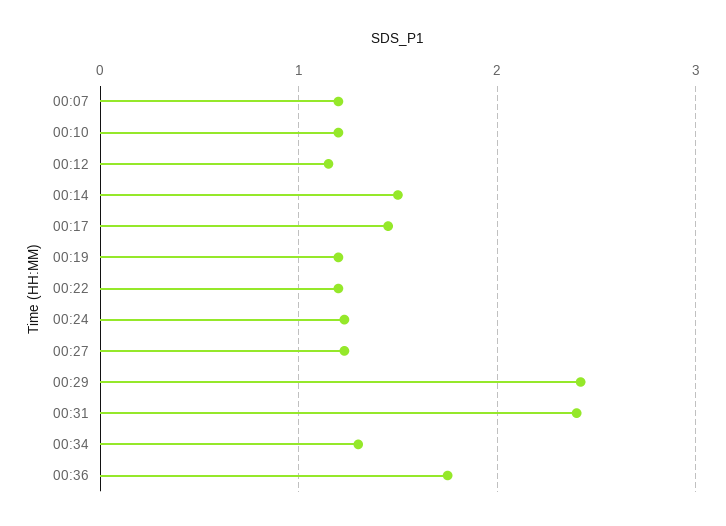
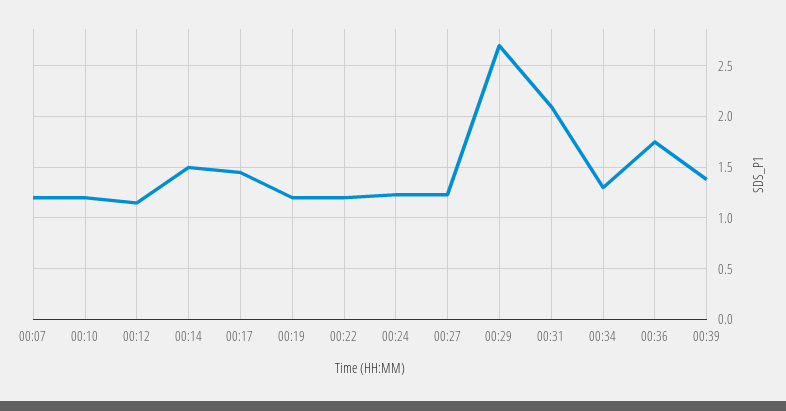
00:29: 2.4 -> 2.7
00:31: 2.4 -> 2.1
00:39: none -> 1.4

